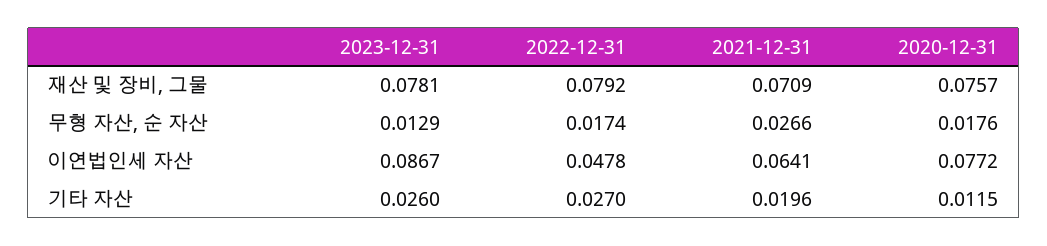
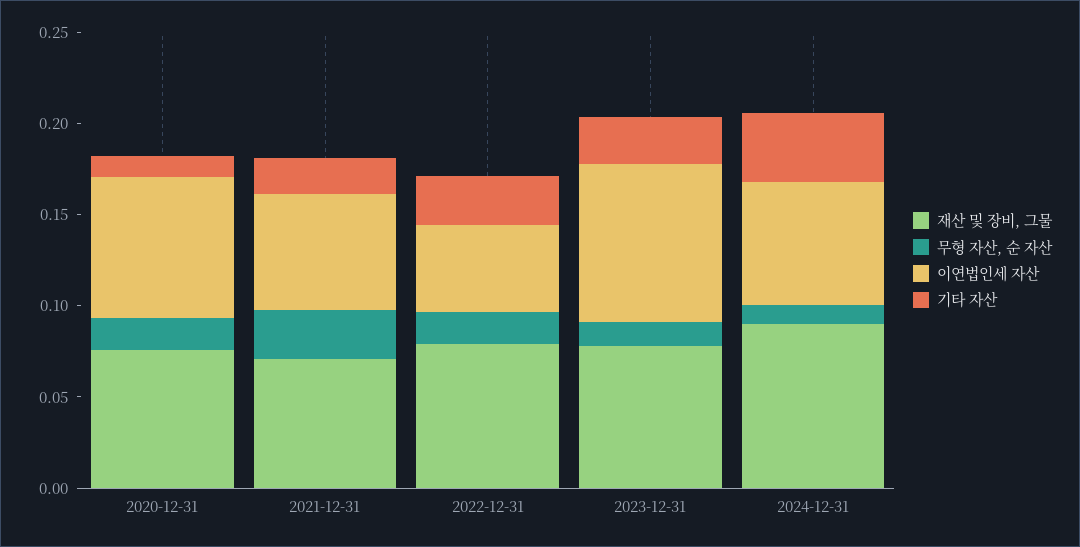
재산 및 장비, 그물, 2024-12-31: none -> 0.09
무형 자산, 순 자산, 2024-12-31: none -> 0.01
이연법인세 자산, 2024-12-31: none -> 0.07
기타 자산, 2024-12-31: none -> 0.04

